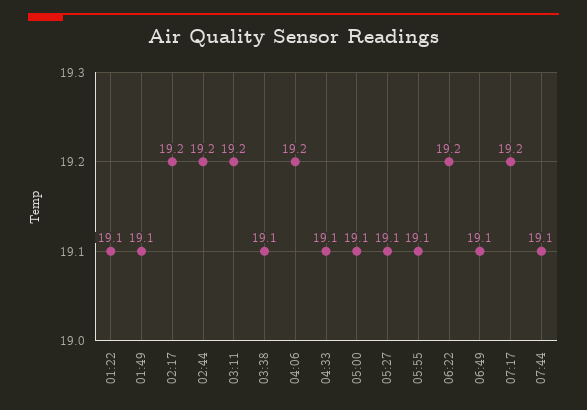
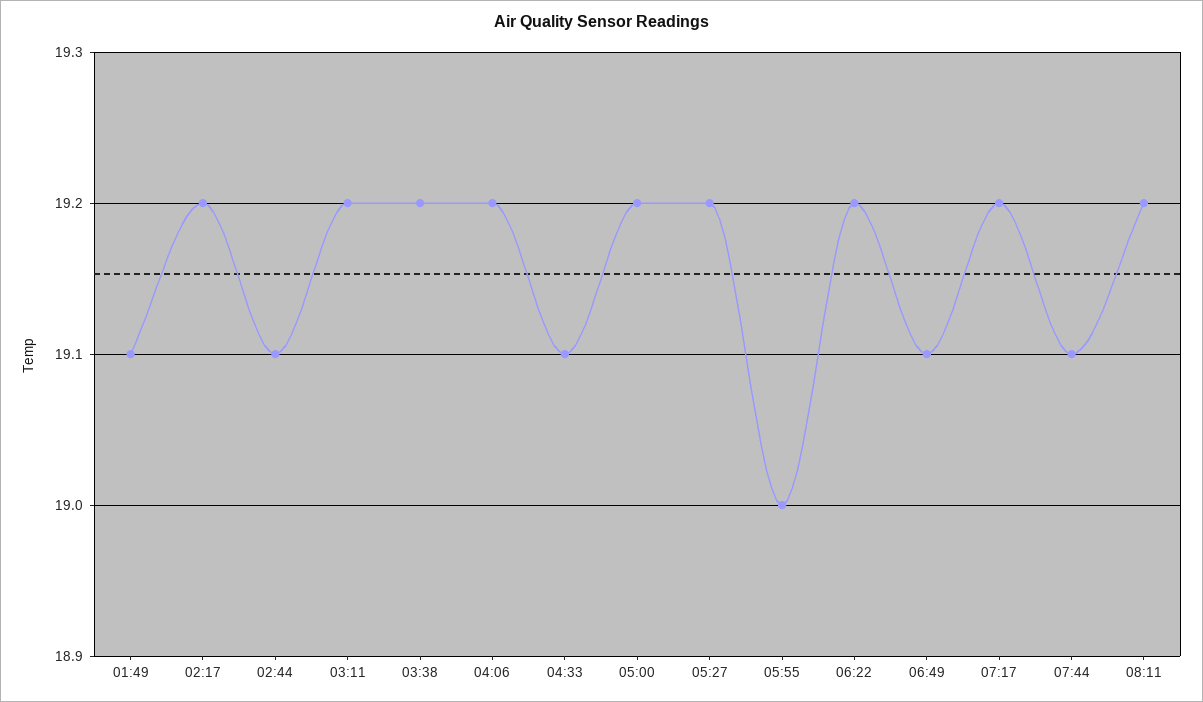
01:22: 19.1 -> none
02:44: 19.2 -> 19.1
03:38: 19.1 -> 19.2
05:00: 19.1 -> 19.2
05:27: 19.1 -> 19.2
05:55: 19.1 -> 19
08:11: none -> 19.2

